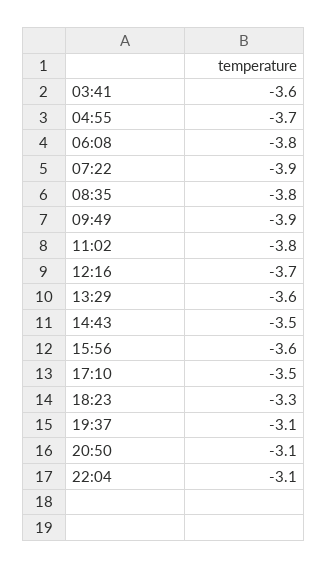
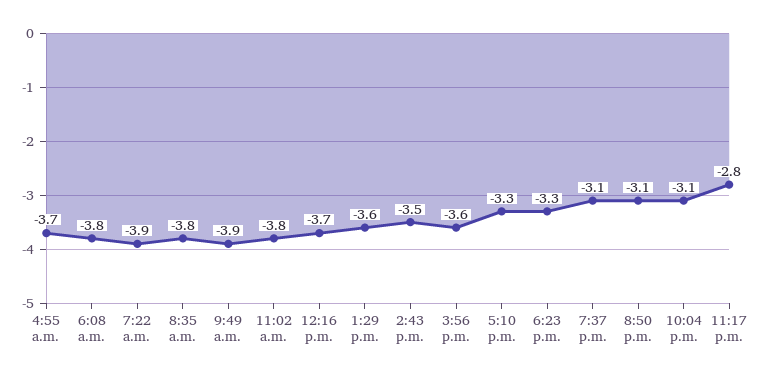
03:41: -3.6 -> none
17:10: -3.5 -> -3.3
11:17 p.m.: none -> -2.8

